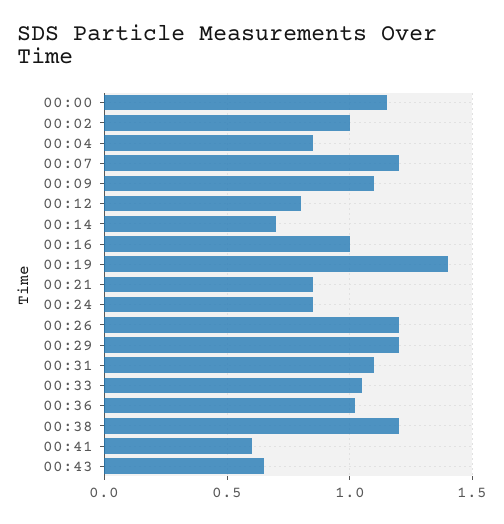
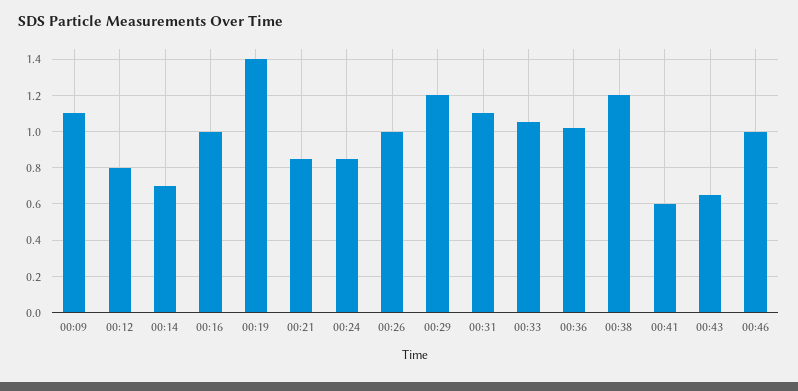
00:00: 1.15 -> none
00:02: 1 -> none
00:04: 0.85 -> none
00:07: 1.2 -> none
00:26: 1.2 -> 1
00:46: none -> 1

